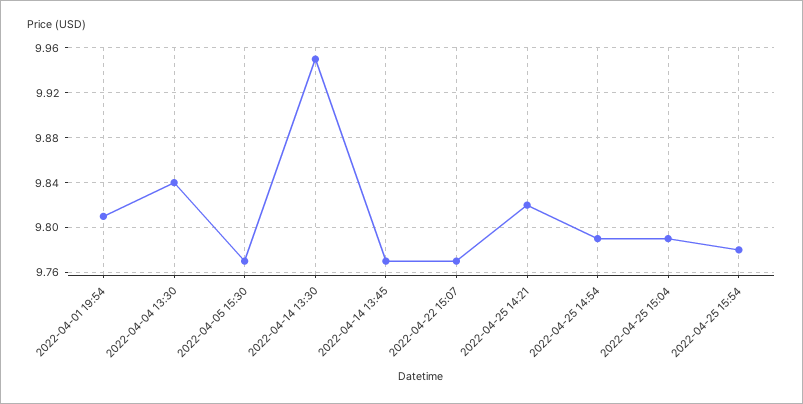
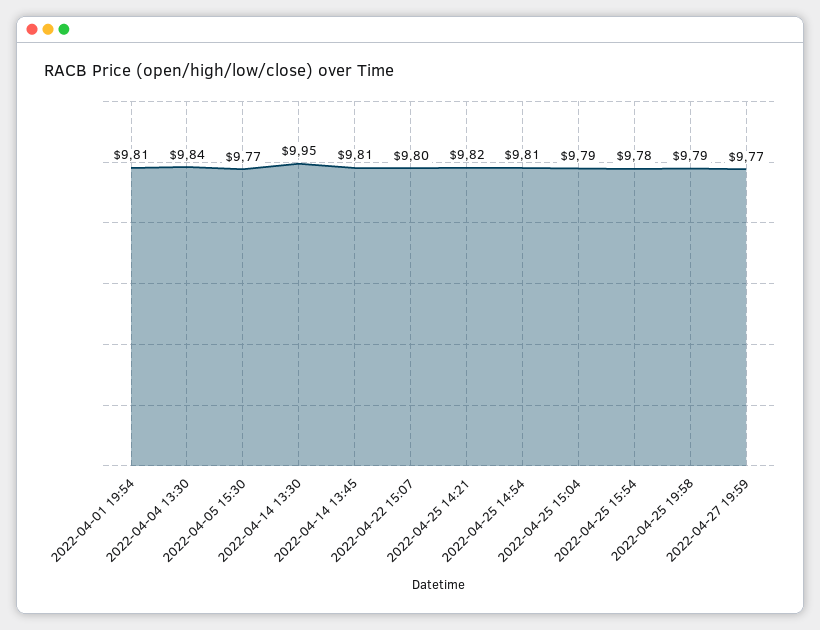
2022-04-14 13:45: 9.77 -> 9.81
2022-04-22 15:07: 9.77 -> 9.8
2022-04-25 14:54: 9.79 -> 9.81
2022-04-25 19:58: none -> 9.79
2022-04-27 19:59: none -> 9.77

